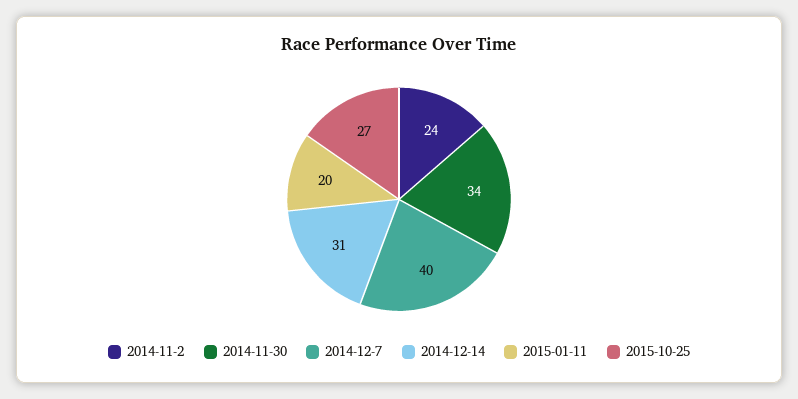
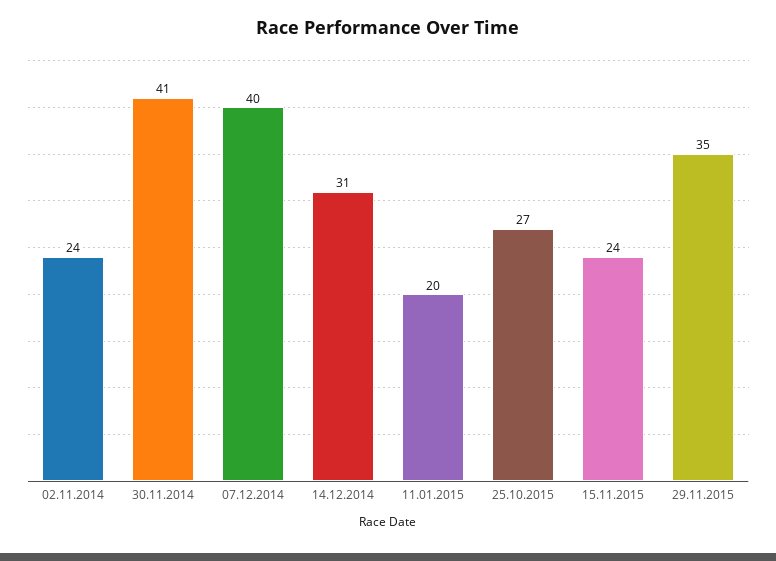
2014-11-30: 34 -> 41
15.11.2015: none -> 24
29.11.2015: none -> 35

